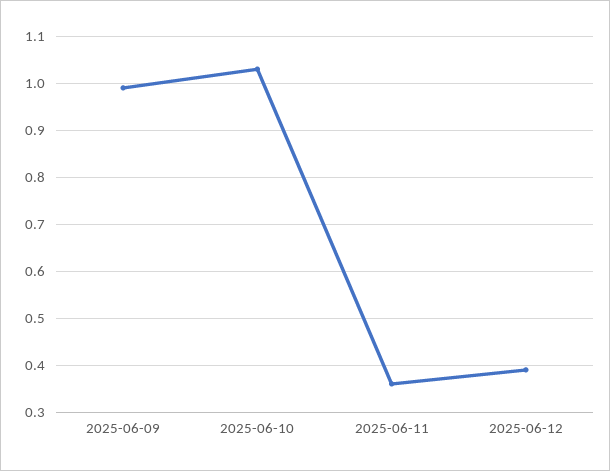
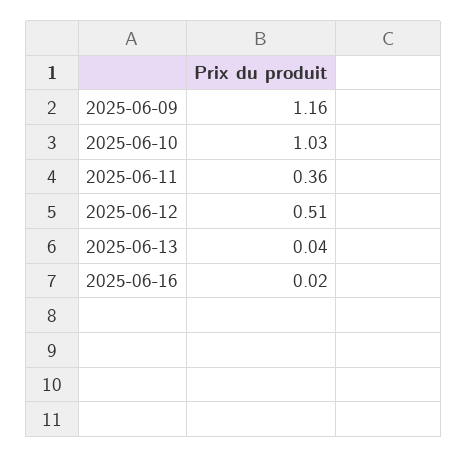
2025-06-09: 1 -> 1.16
2025-06-12: 0.4 -> 0.51
2025-06-13: none -> 0.04
2025-06-16: none -> 0.02

